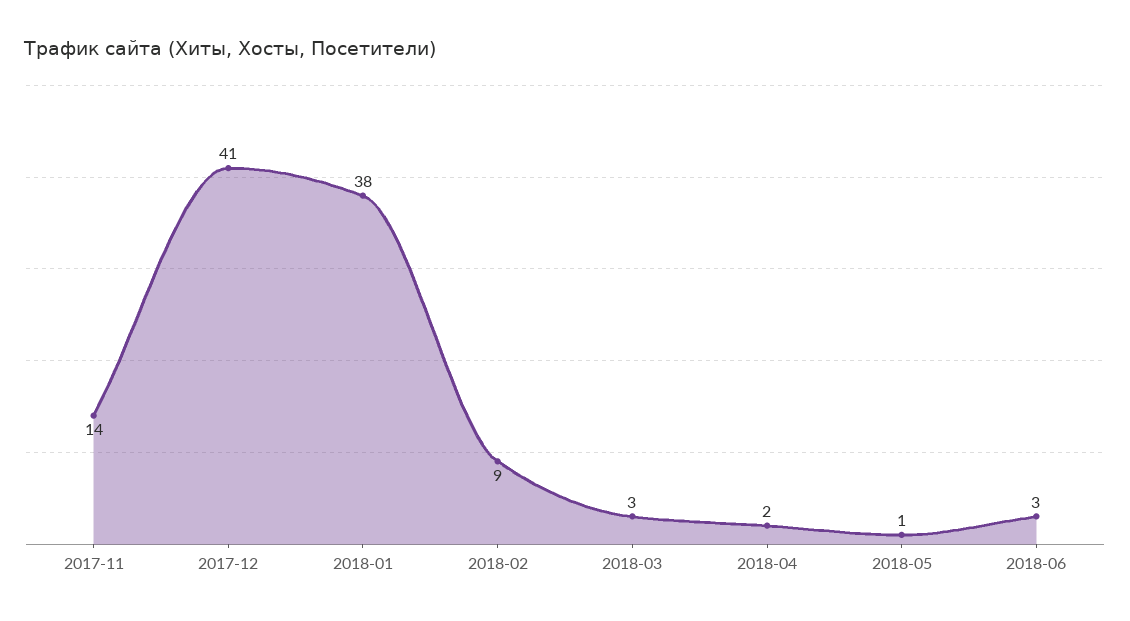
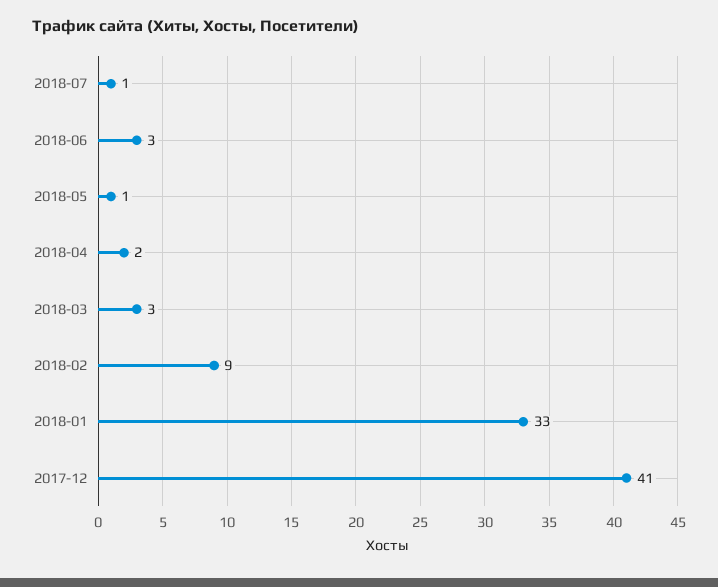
2017-11: 14 -> none
2018-01: 38 -> 33
2018-07: none -> 1

